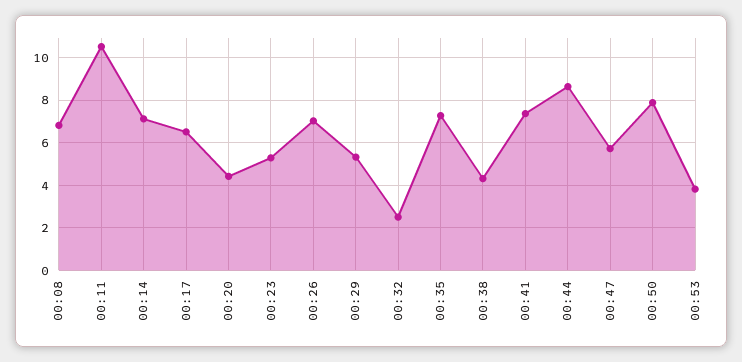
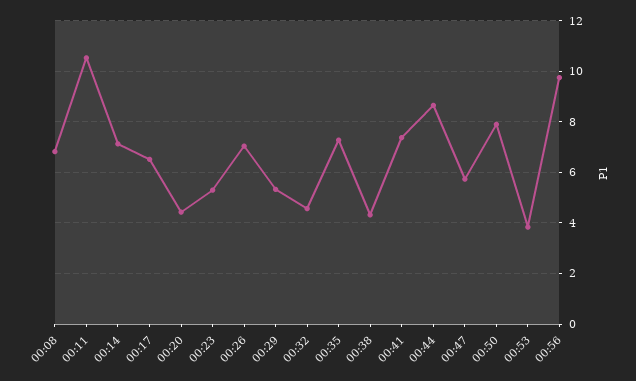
00:32: 2.5 -> 4.5
00:56: none -> 9.75

